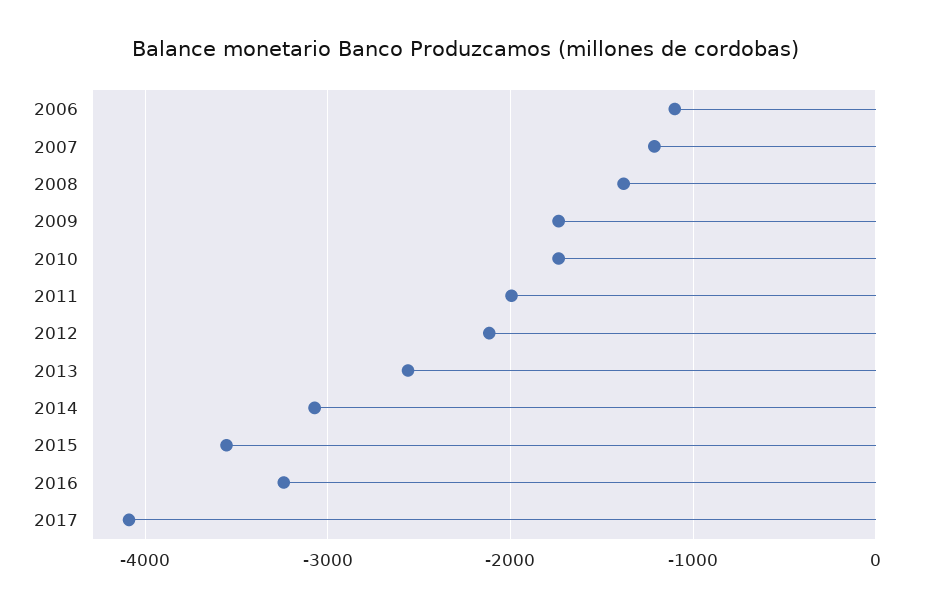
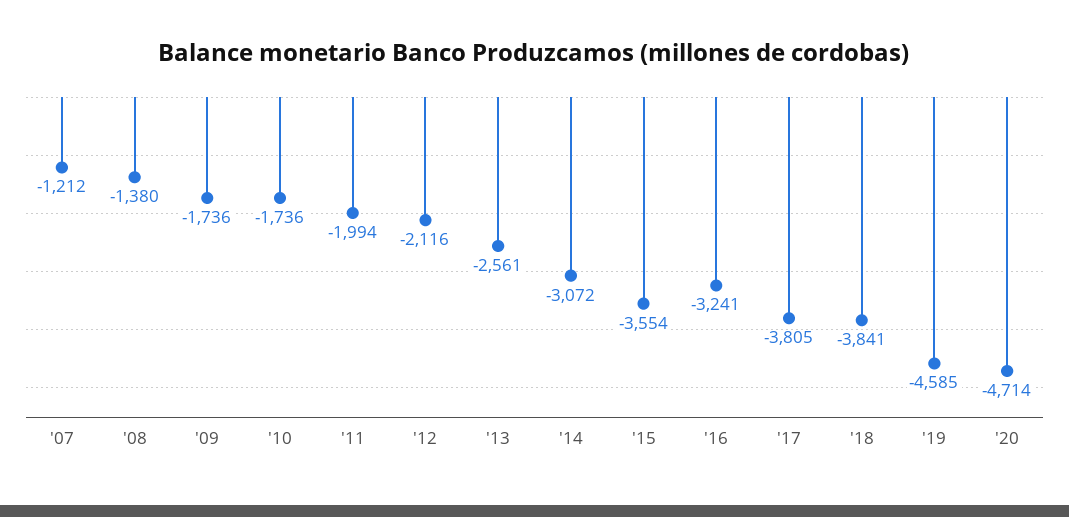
2006: -1100 -> none
2017: -4100 -> -3805
'18: none -> -3841
'19: none -> -4585
'20: none -> -4714

